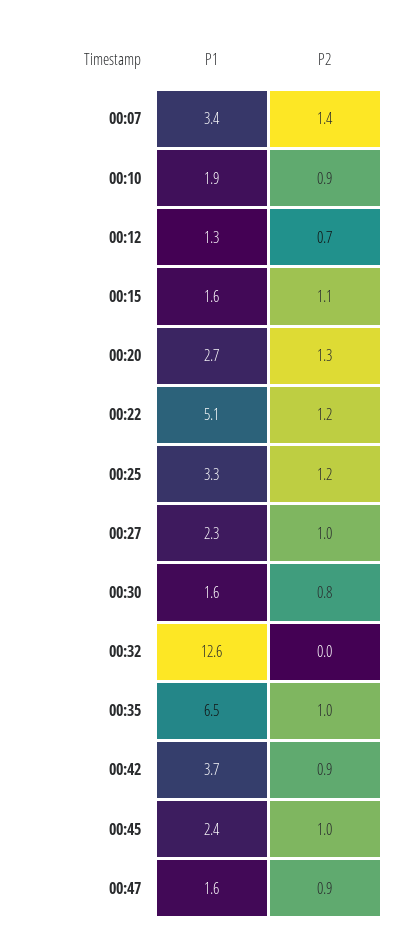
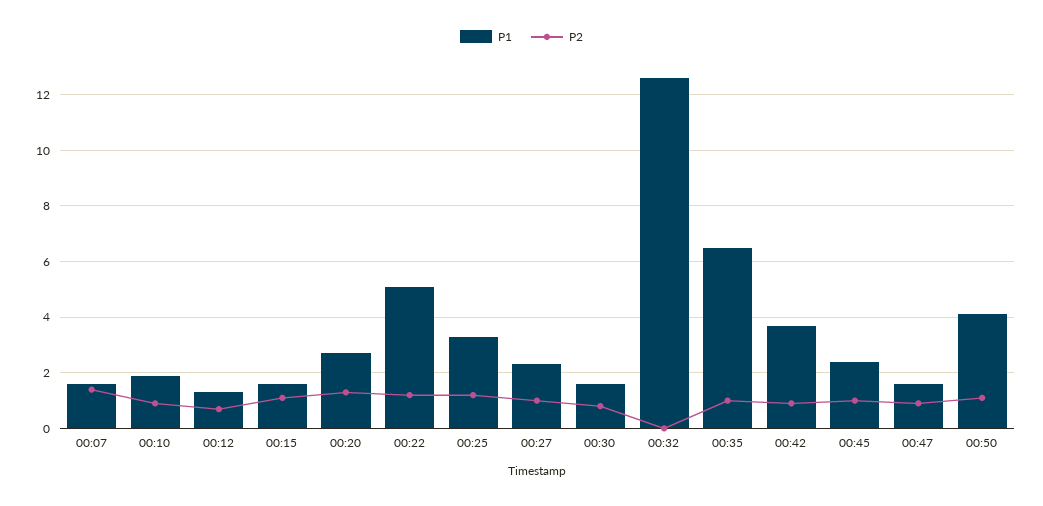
P1, 00:07: 3.4 -> 1.5
P1, 00:50: none -> 4
P2, 00:50: none -> 1

